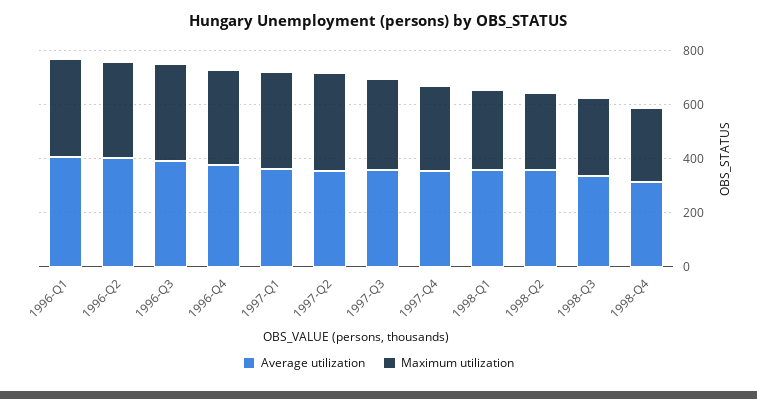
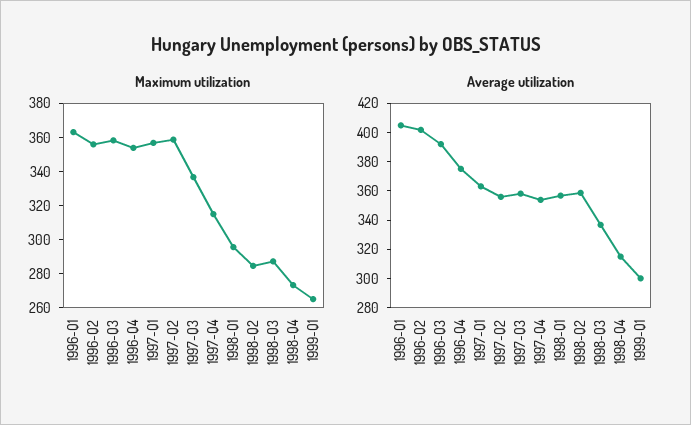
Maximum utilization, 1999-Q1: none -> 265
Average utilization, 1999-Q1: none -> 300

